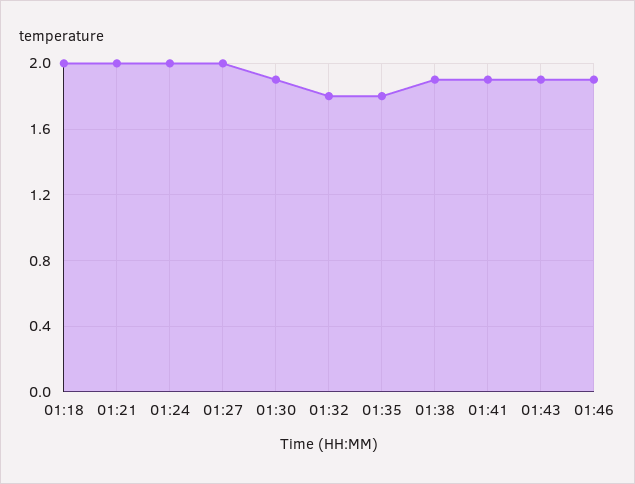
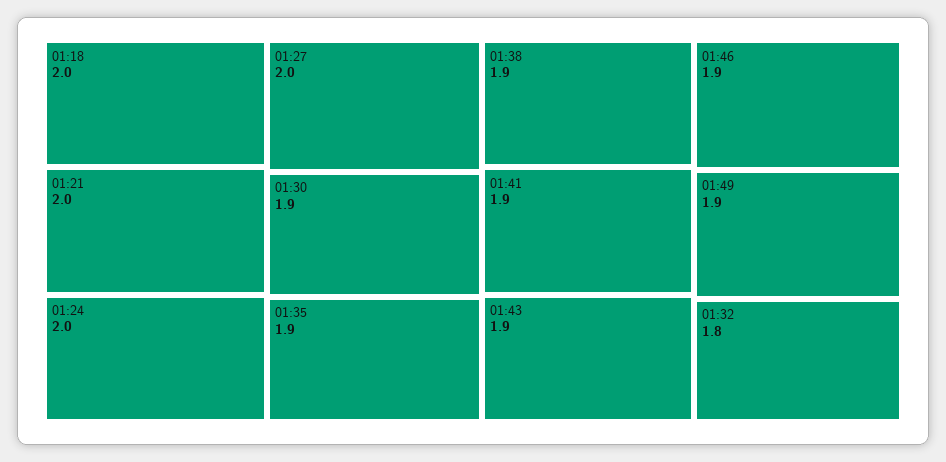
01:35: 1.8 -> 1.9
01:49: none -> 1.9

